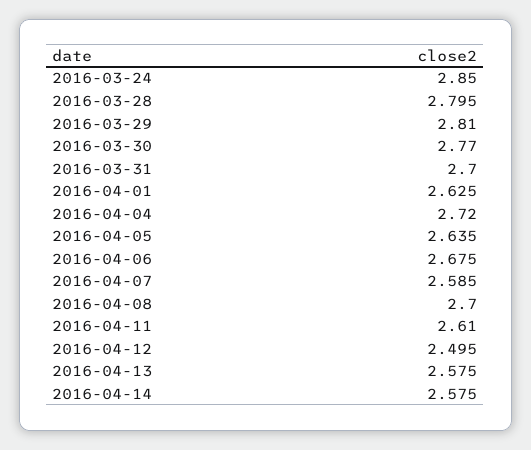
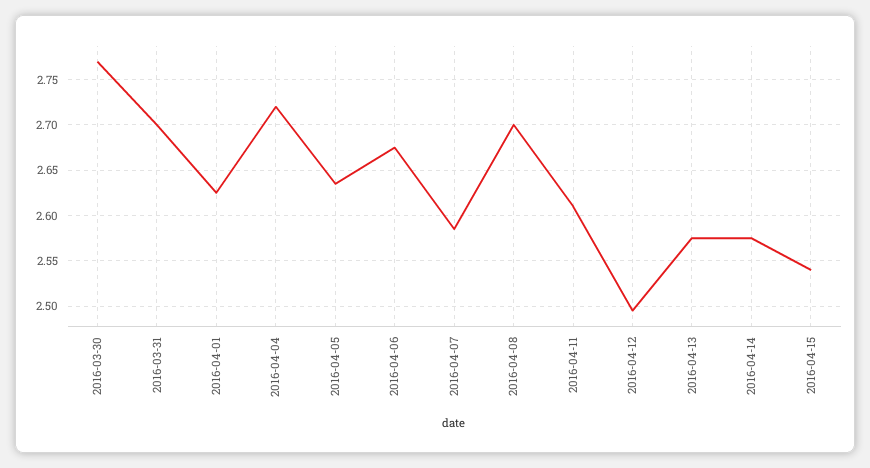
2016-03-24: 2.85 -> none
2016-03-28: 2.795 -> none
2016-03-29: 2.81 -> none
2016-04-15: none -> 2.54

